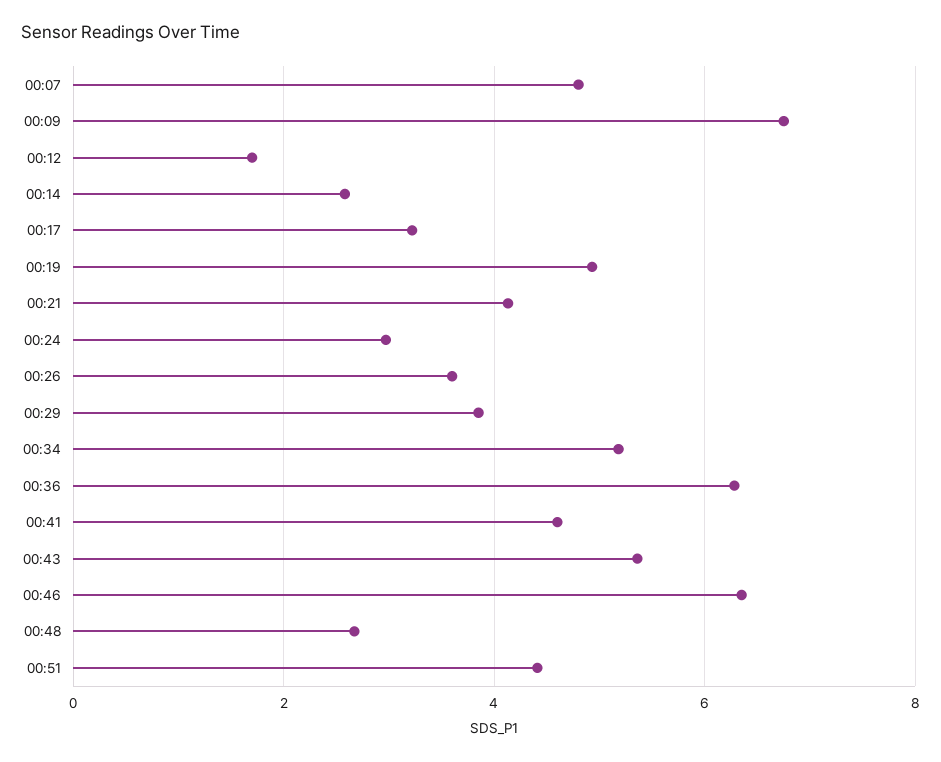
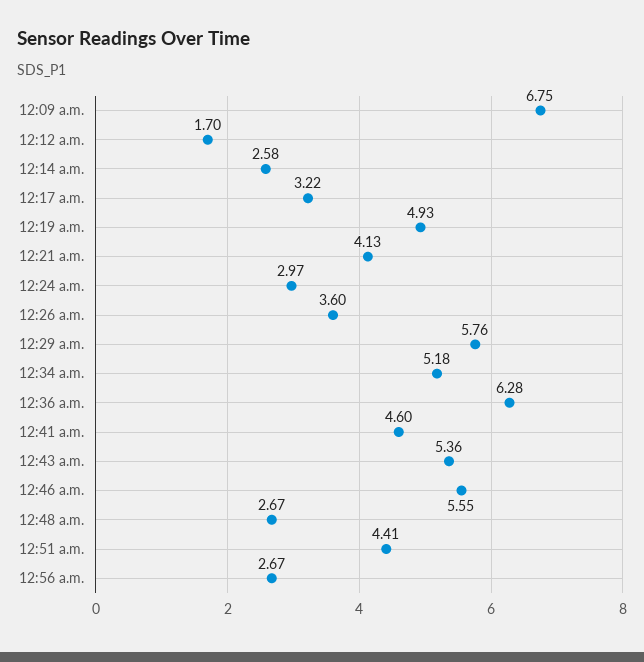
00:07: 4.8 -> none
00:29: 3.8 -> 5.76
00:46: 6.4 -> 5.55
12:56 a.m.: none -> 2.67

